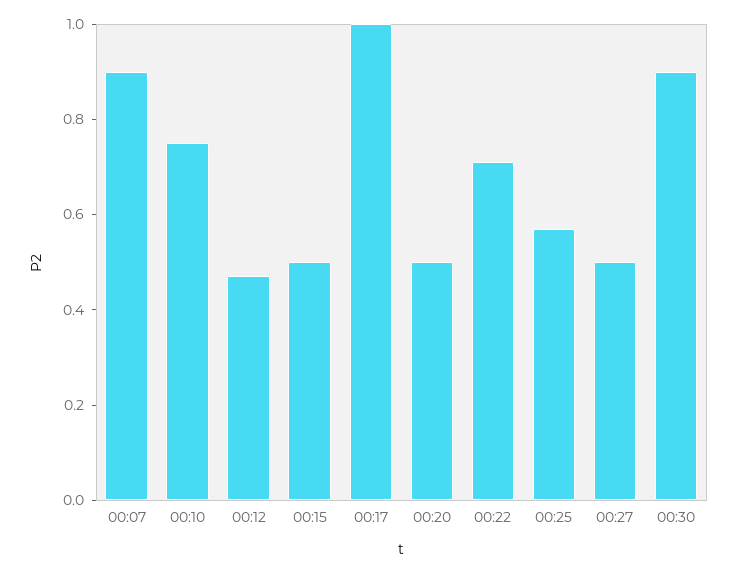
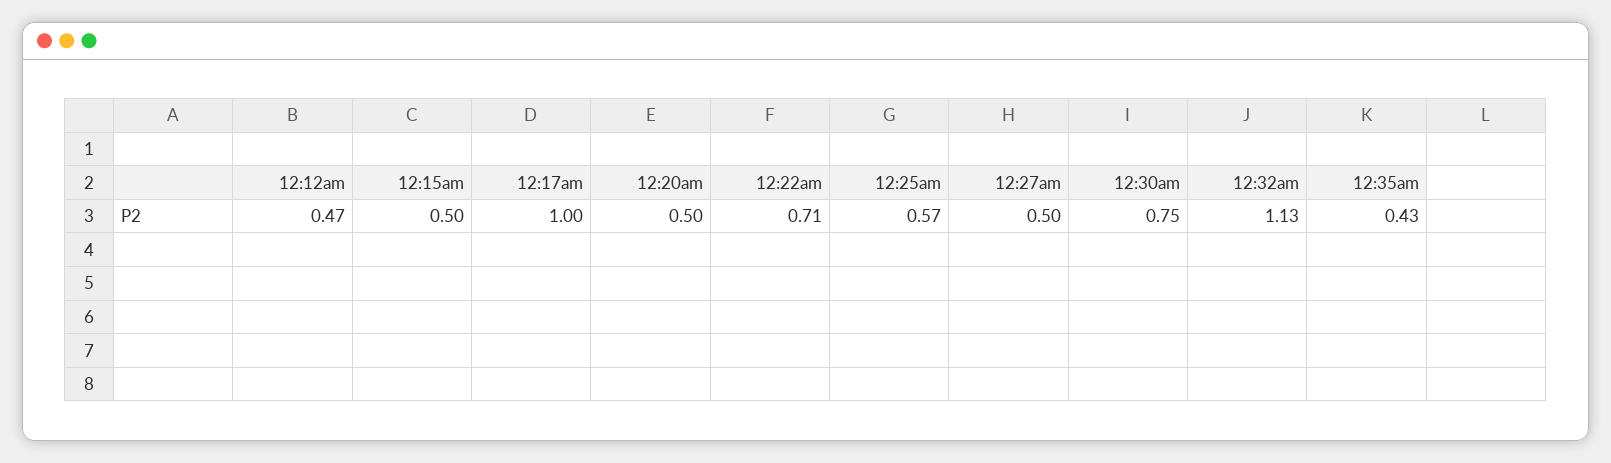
00:07: 0.9 -> none
00:10: 0.75 -> none
00:30: 0.9 -> 0.75
12:32am: none -> 1.13
12:35am: none -> 0.43

